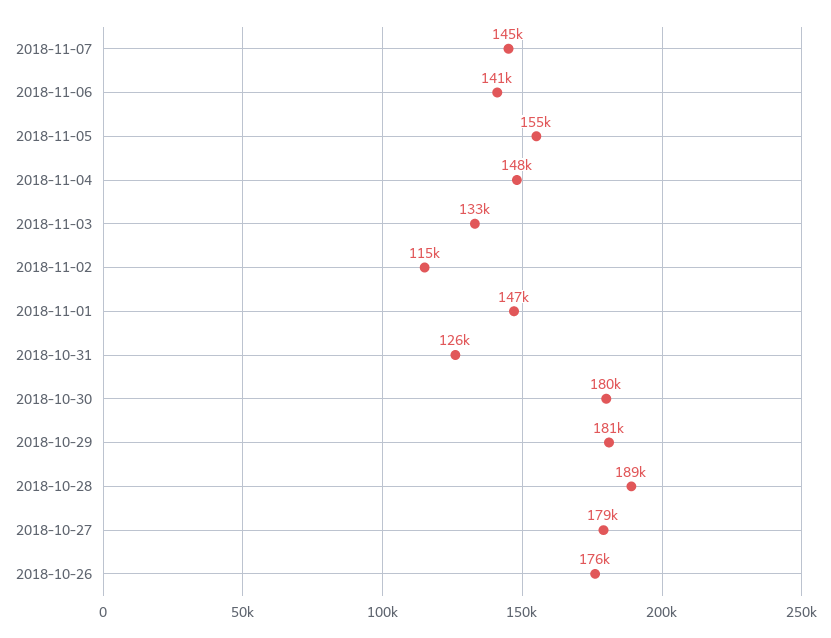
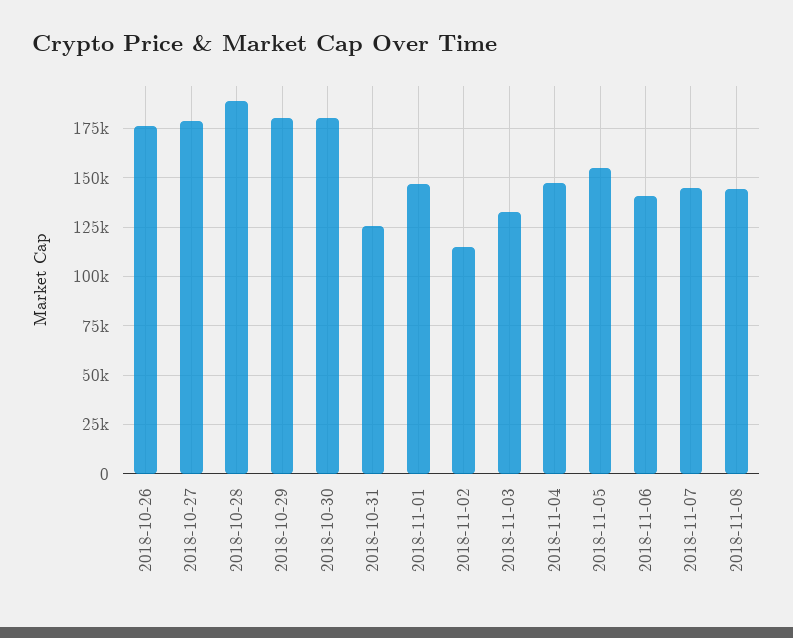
2018-11-08: none -> 145000

